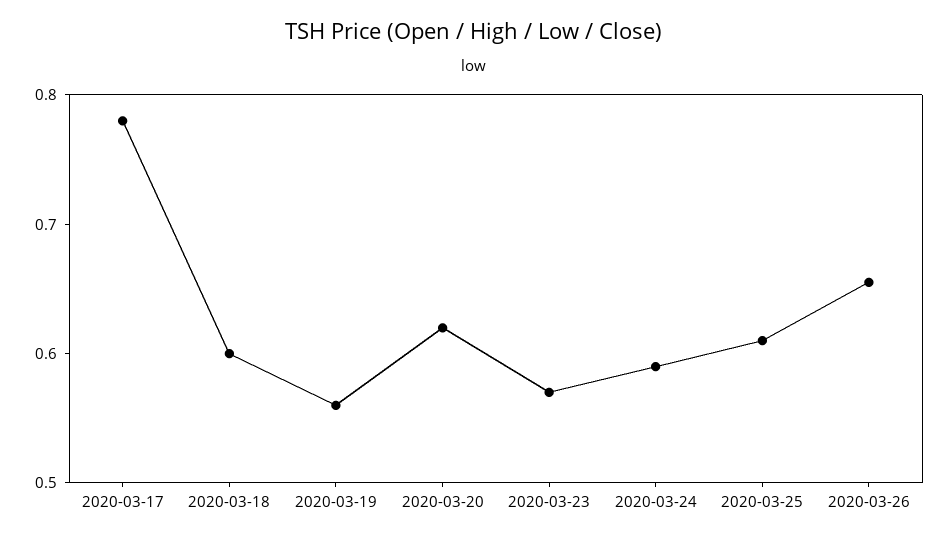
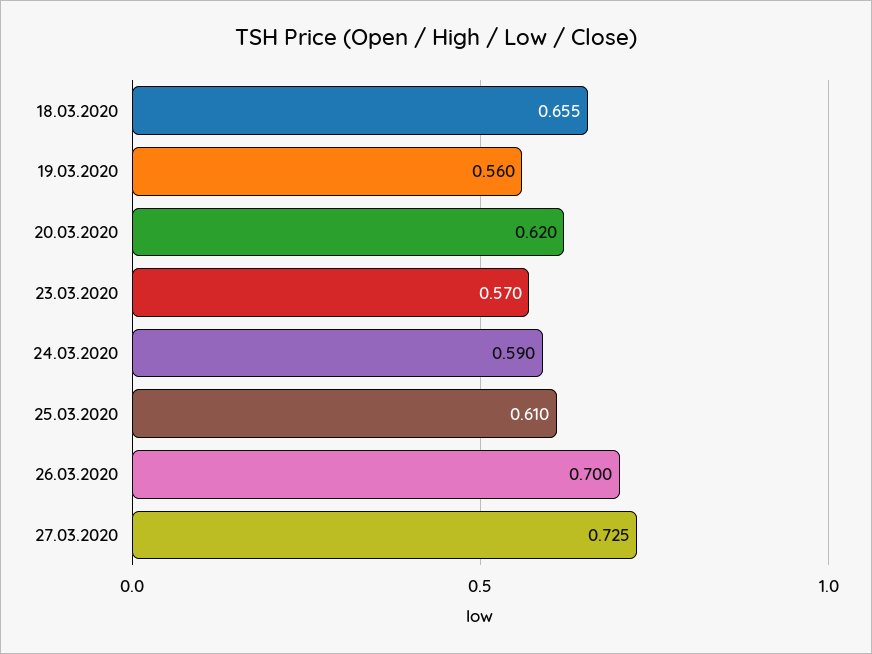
2020-03-17: 0.78 -> none
2020-03-18: 0.6 -> 0.655
2020-03-26: 0.66 -> 0.7
27.03.2020: none -> 0.725

